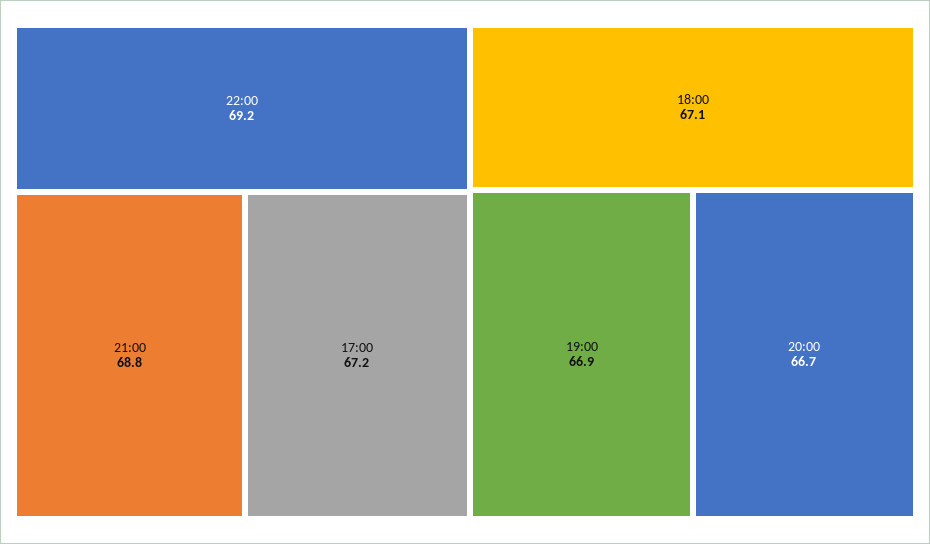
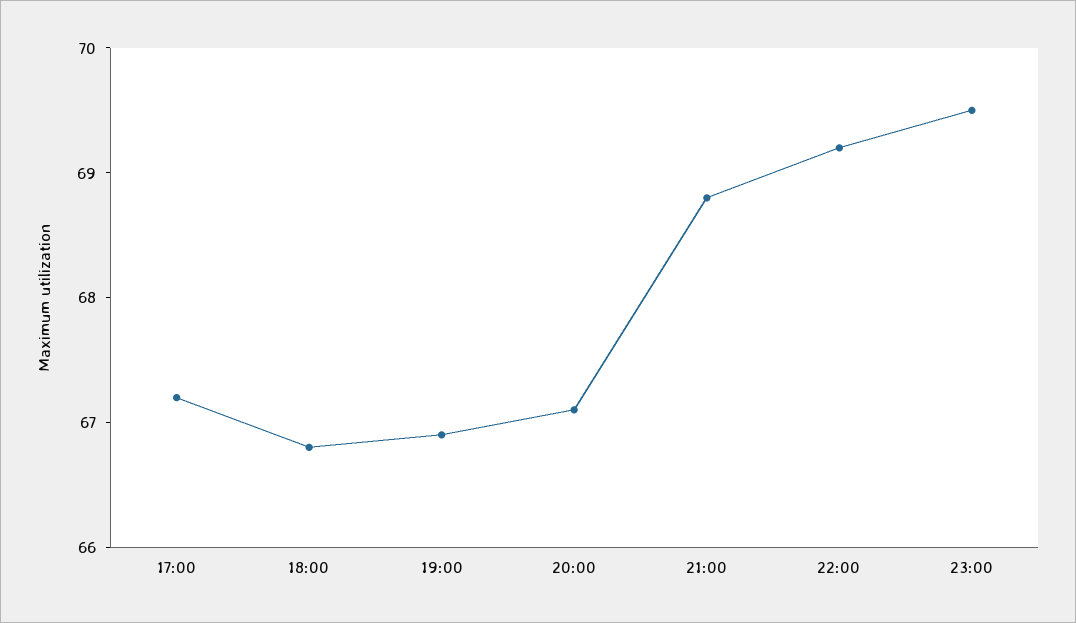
18:00: 67.1 -> 66.8
20:00: 66.7 -> 67.1
23:00: none -> 69.5

